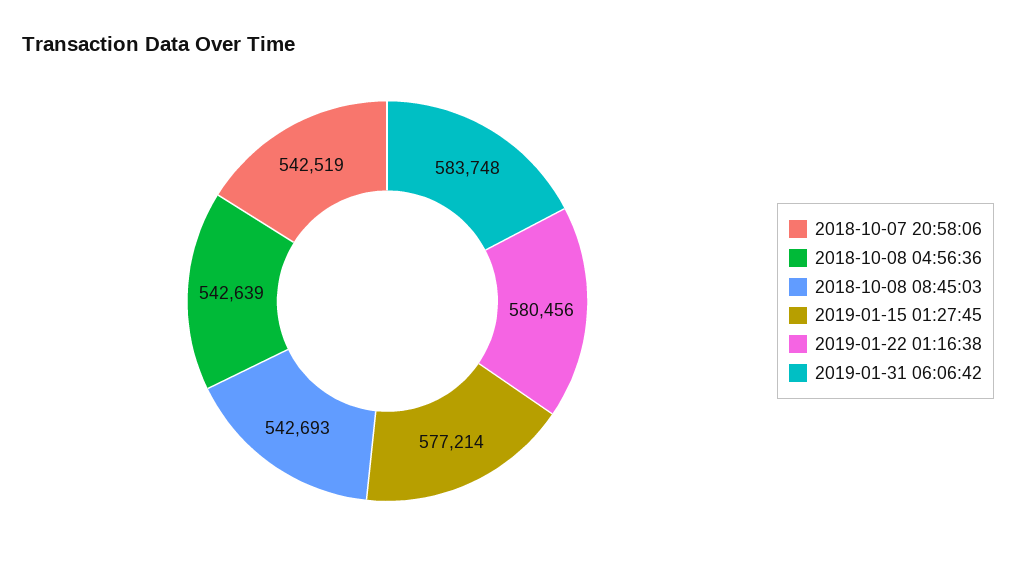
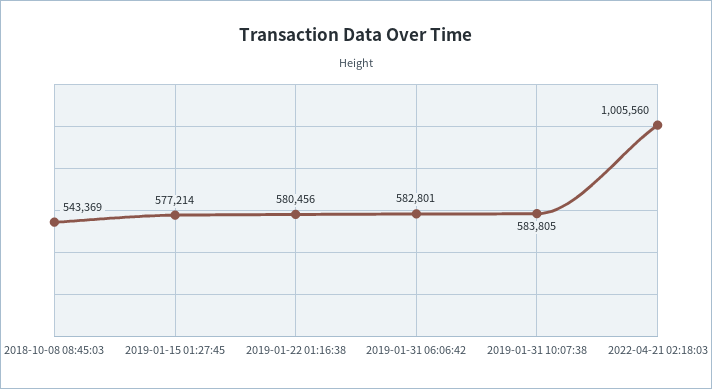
2018-10-07 20:58:06: 542519 -> none
2018-10-08 04:56:36: 542639 -> none
2018-10-08 08:45:03: 542693 -> 543369
2019-01-31 06:06:42: 583748 -> 582801
2019-01-31 10:07:38: none -> 583805
2022-04-21 02:18:03: none -> 1005560

